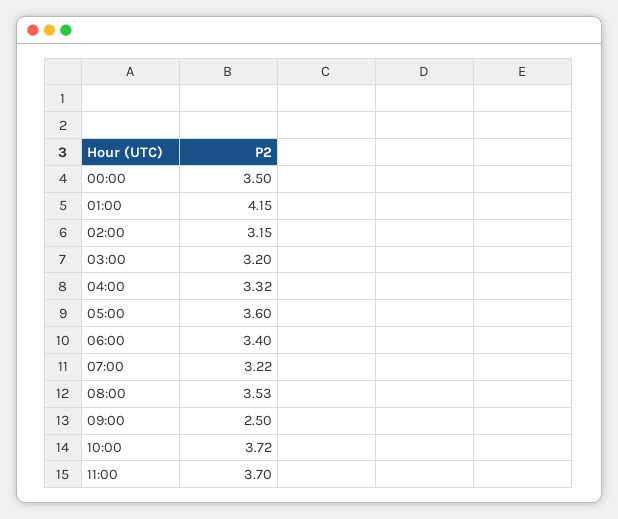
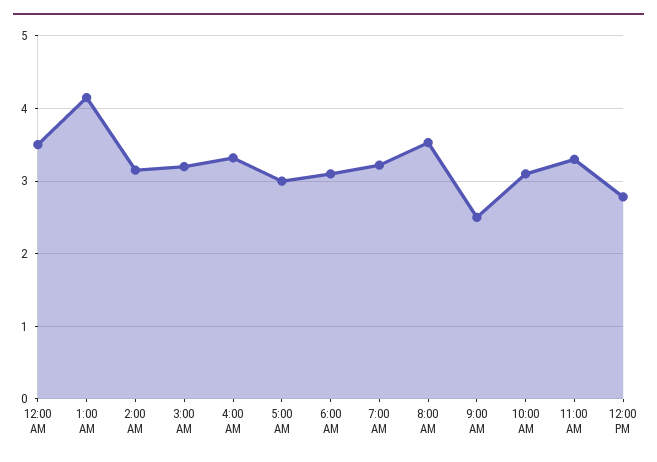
05:00: 3.6 -> 3
06:00: 3.4 -> 3.1
10:00: 3.72 -> 3.1
11:00: 3.7 -> 3.3
12:00 PM: none -> 2.8

